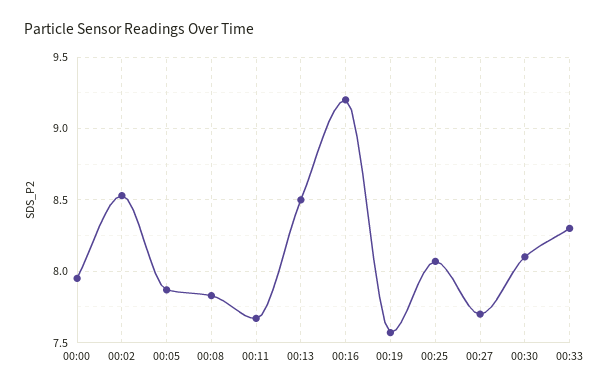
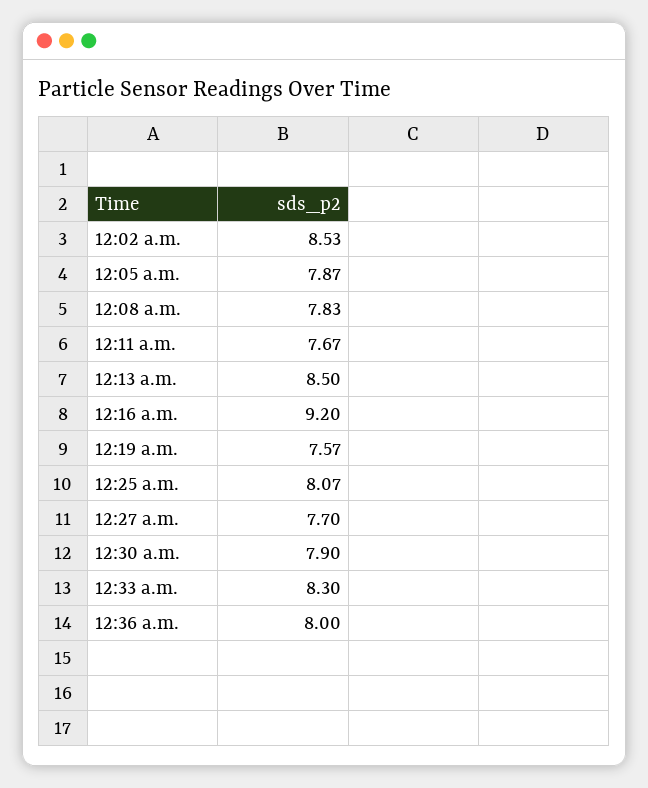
00:00: 7.95 -> none
00:30: 8.1 -> 7.9
12:36 a.m.: none -> 8

